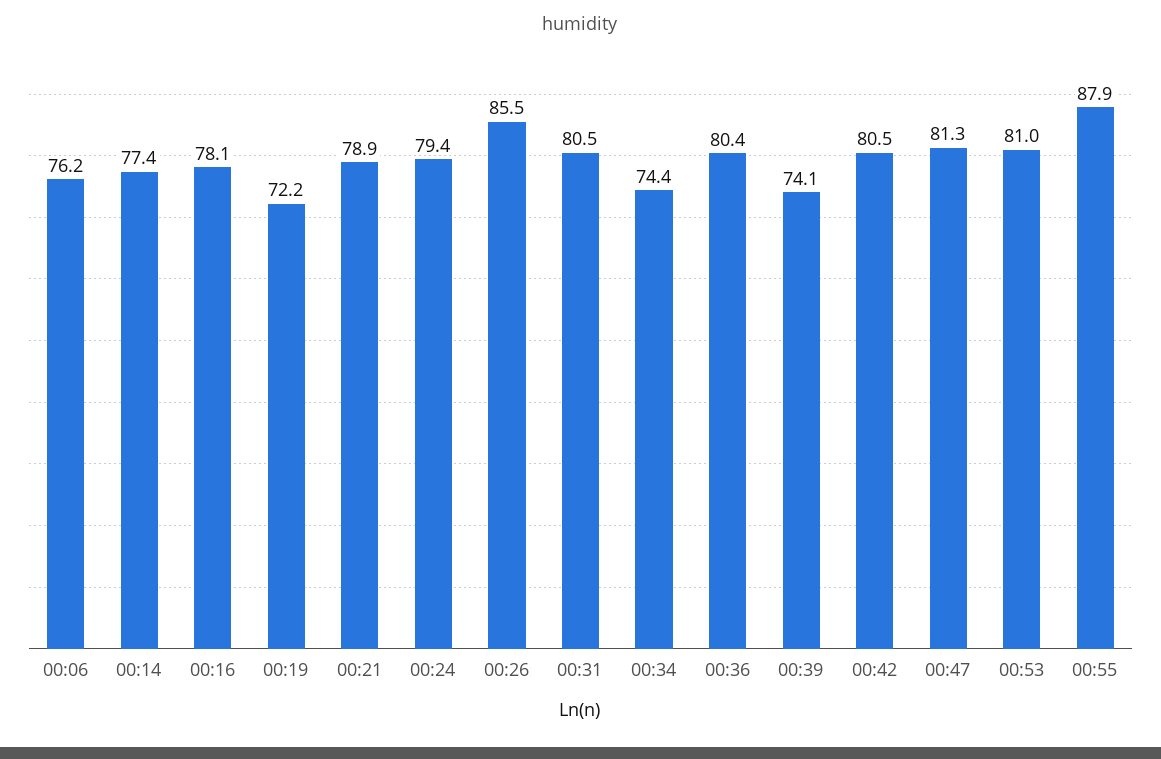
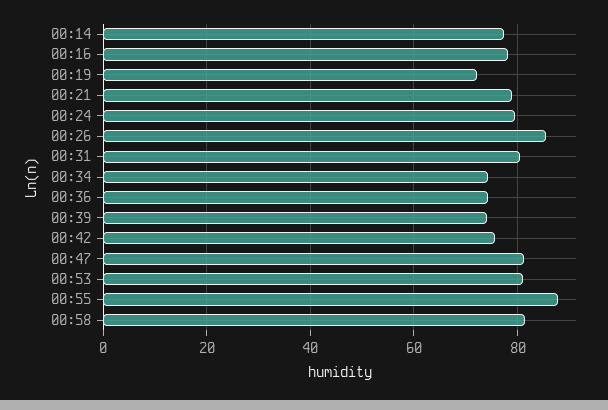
00:06: 76.2 -> none
00:36: 80.4 -> 74
00:42: 80.5 -> 76
00:58: none -> 82

